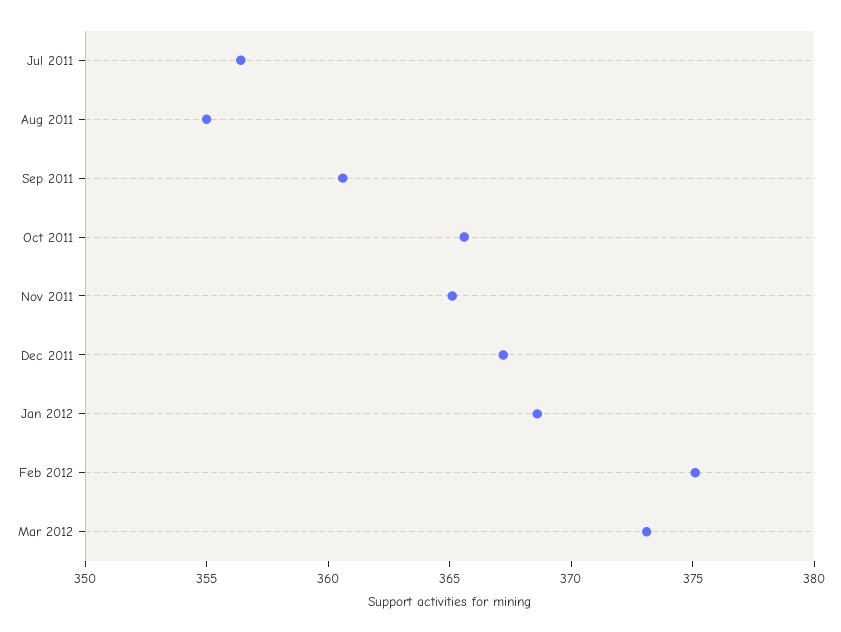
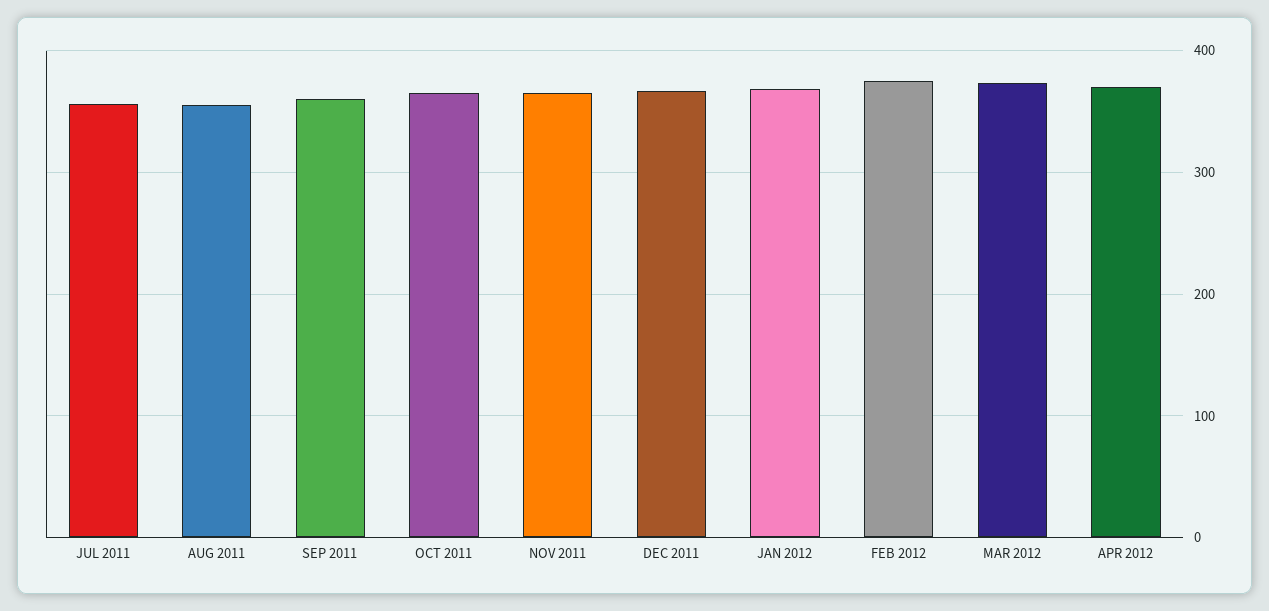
APR 2012: none -> 370

